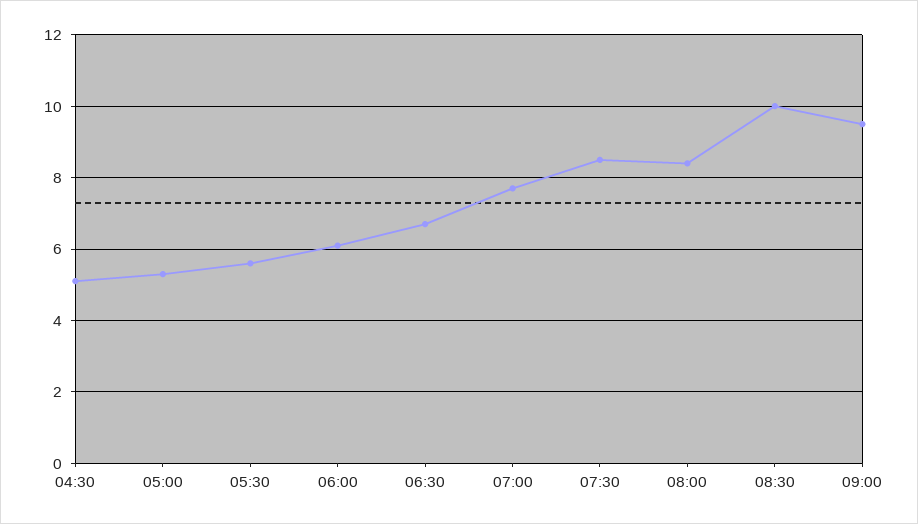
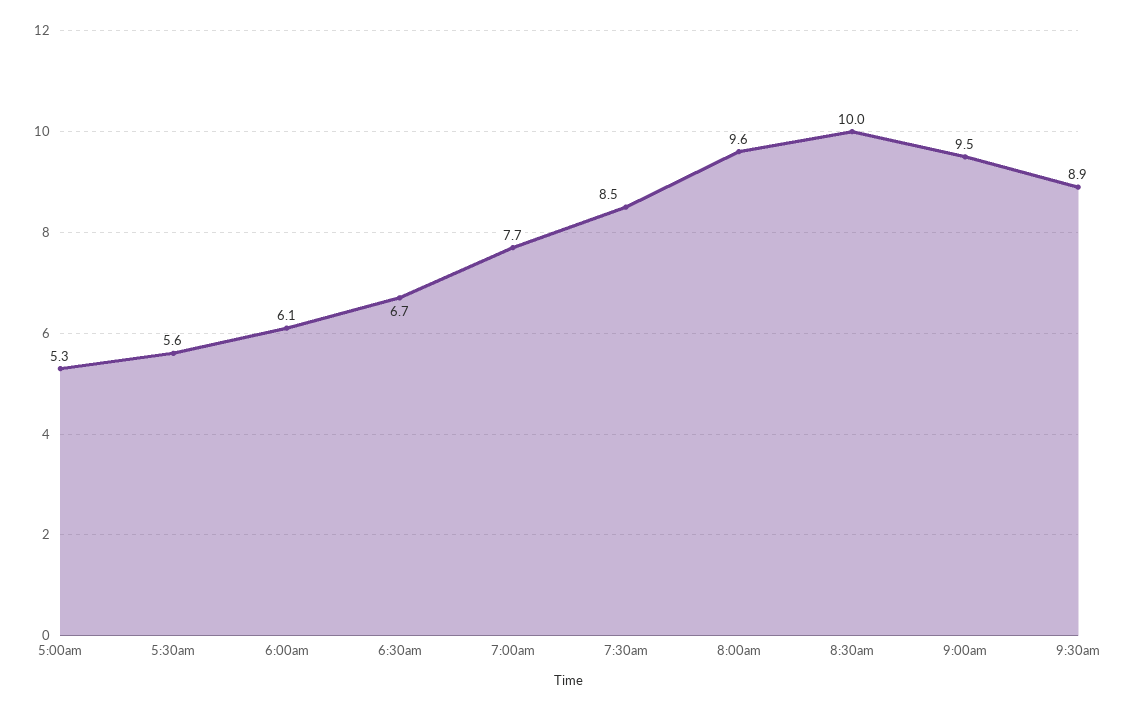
04:30: 5 -> none
08:00: 8.5 -> 9.6
9:30am: none -> 8.9

